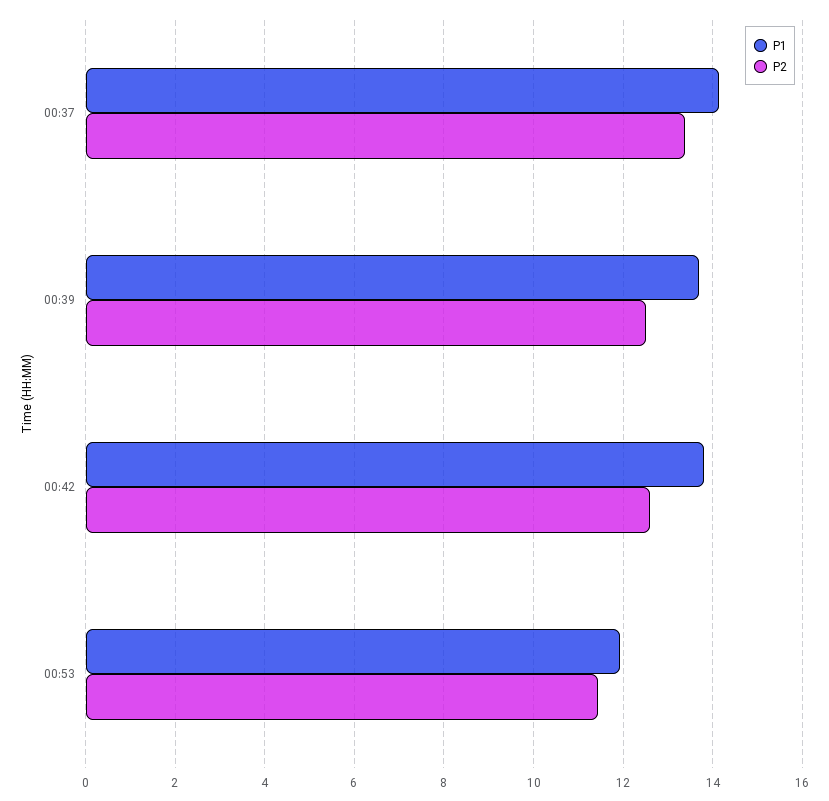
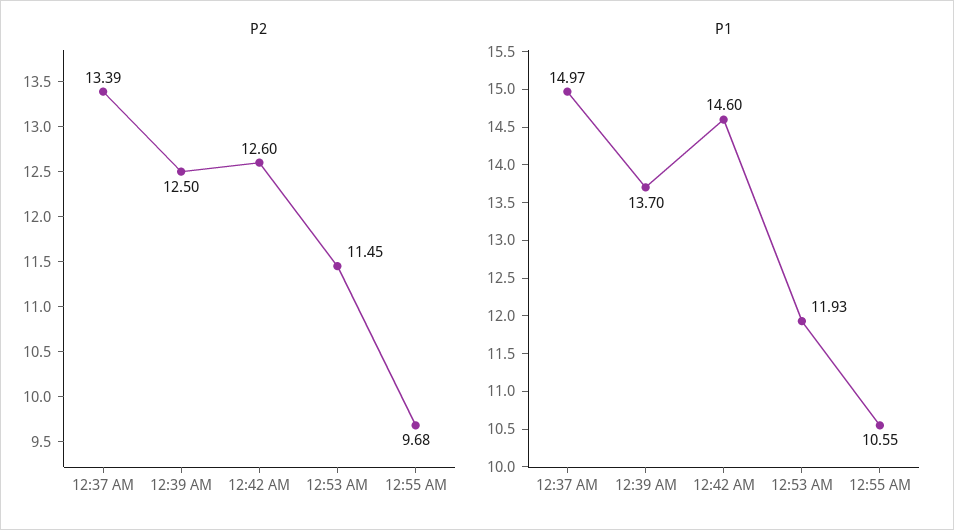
P1, 00:37: 14.2 -> 14.97
P1, 00:42: 13.8 -> 14.6
P2, 12:55 AM: none -> 9.68
P1, 12:55 AM: none -> 10.55

